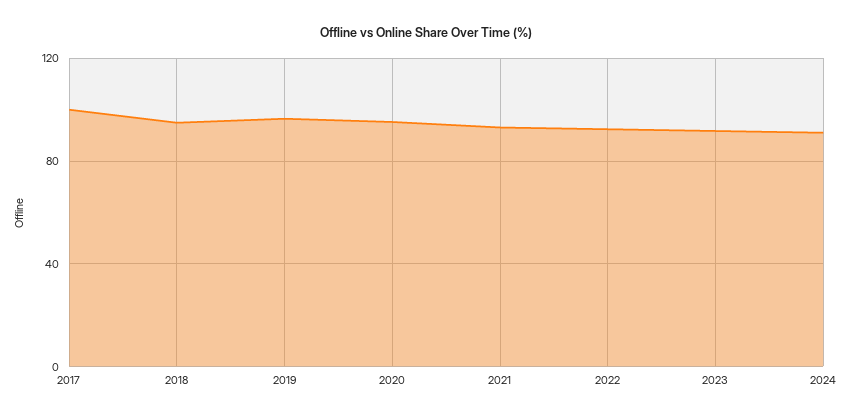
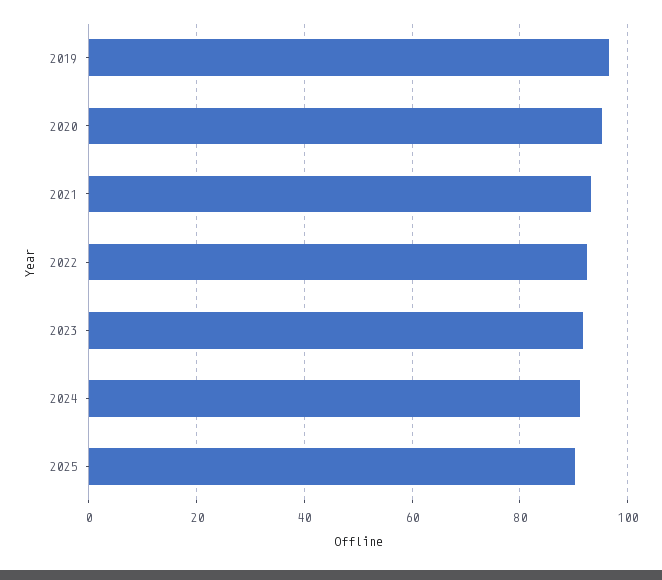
2017: 100 -> none
2018: 95 -> none
2025: none -> 90

